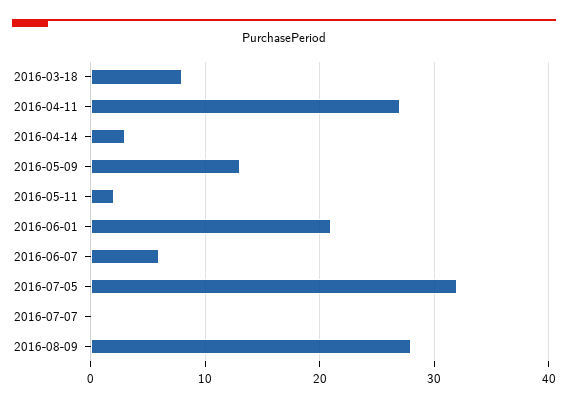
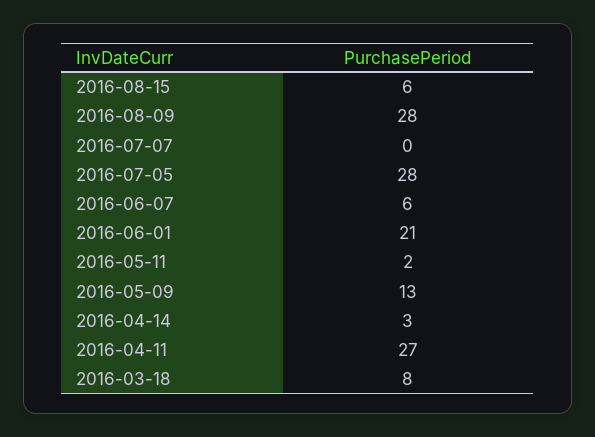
2016-07-05: 32 -> 28
2016-08-15: none -> 6

